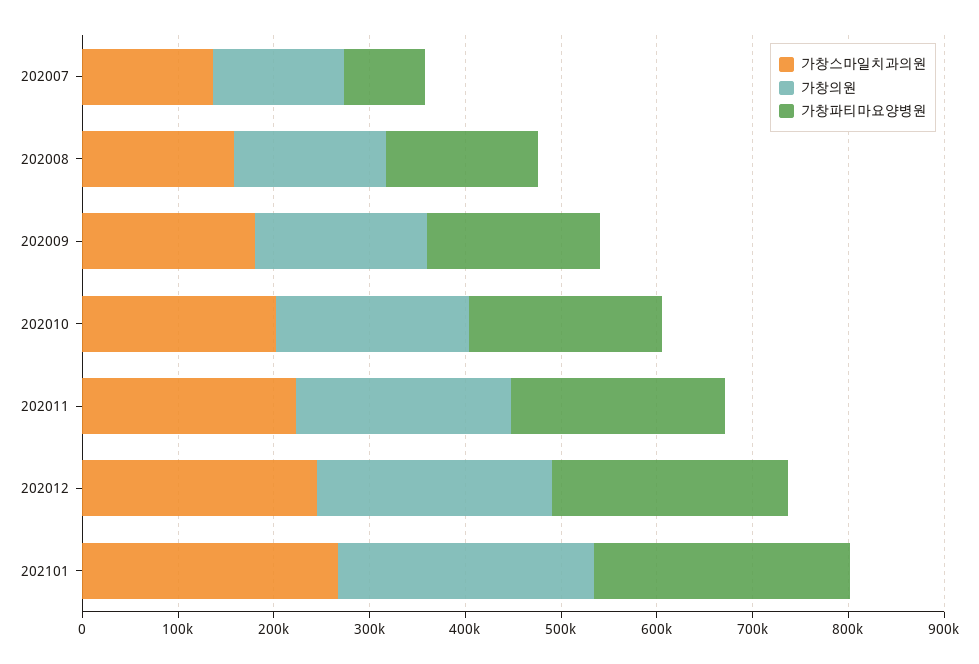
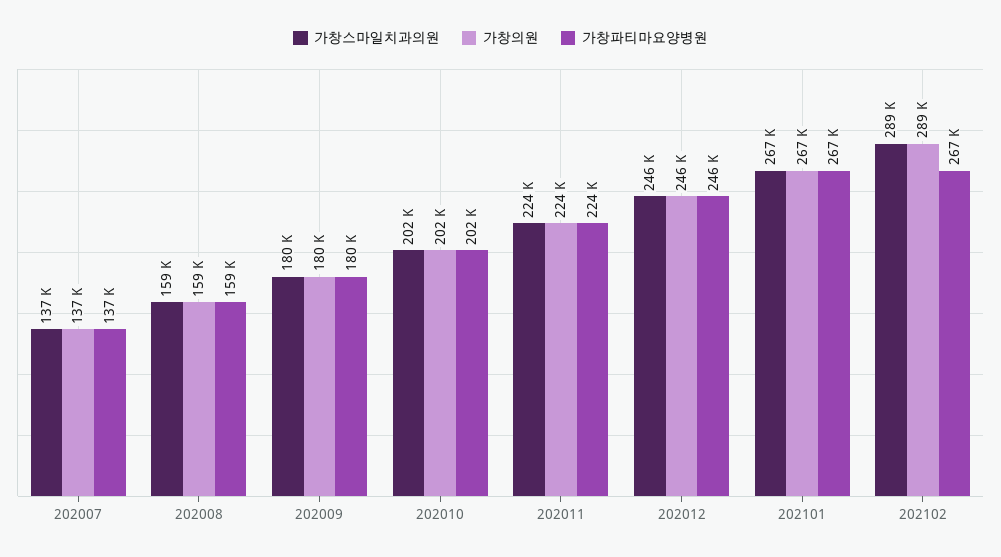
가창파티마요양병원, 202007: 80000 -> 137000
가창스마일치과의원, 202102: none -> 289000
가창의원, 202102: none -> 289000
가창파티마요양병원, 202102: none -> 267000

